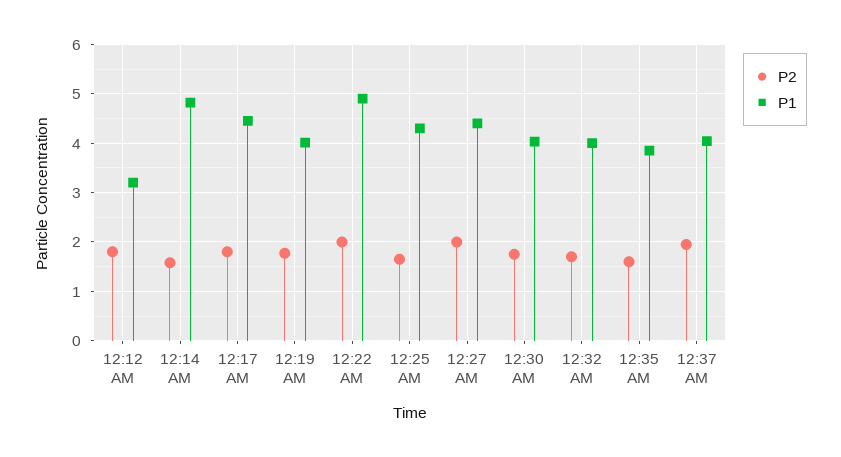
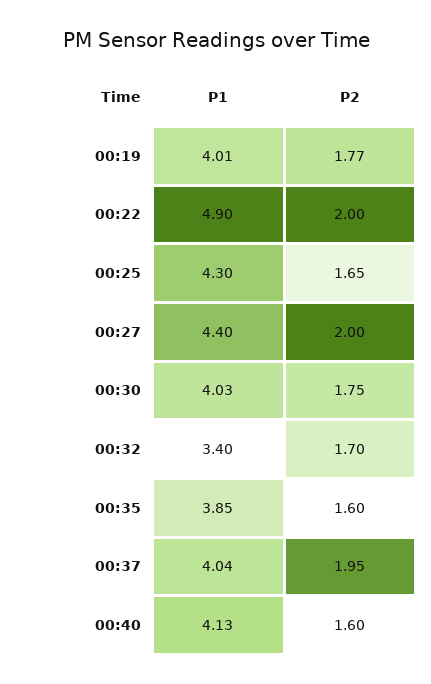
P2, 12:12 AM: 1.8 -> none
P1, 12:12 AM: 3.2 -> none
P2, 12:14 AM: 1.6 -> none
P1, 12:14 AM: 4.8 -> none
P2, 12:17 AM: 1.8 -> none
P1, 12:17 AM: 4.4 -> none
P1, 12:32 AM: 4 -> 3.4
P1, 00:40: none -> 4.13
P2, 00:40: none -> 1.6

